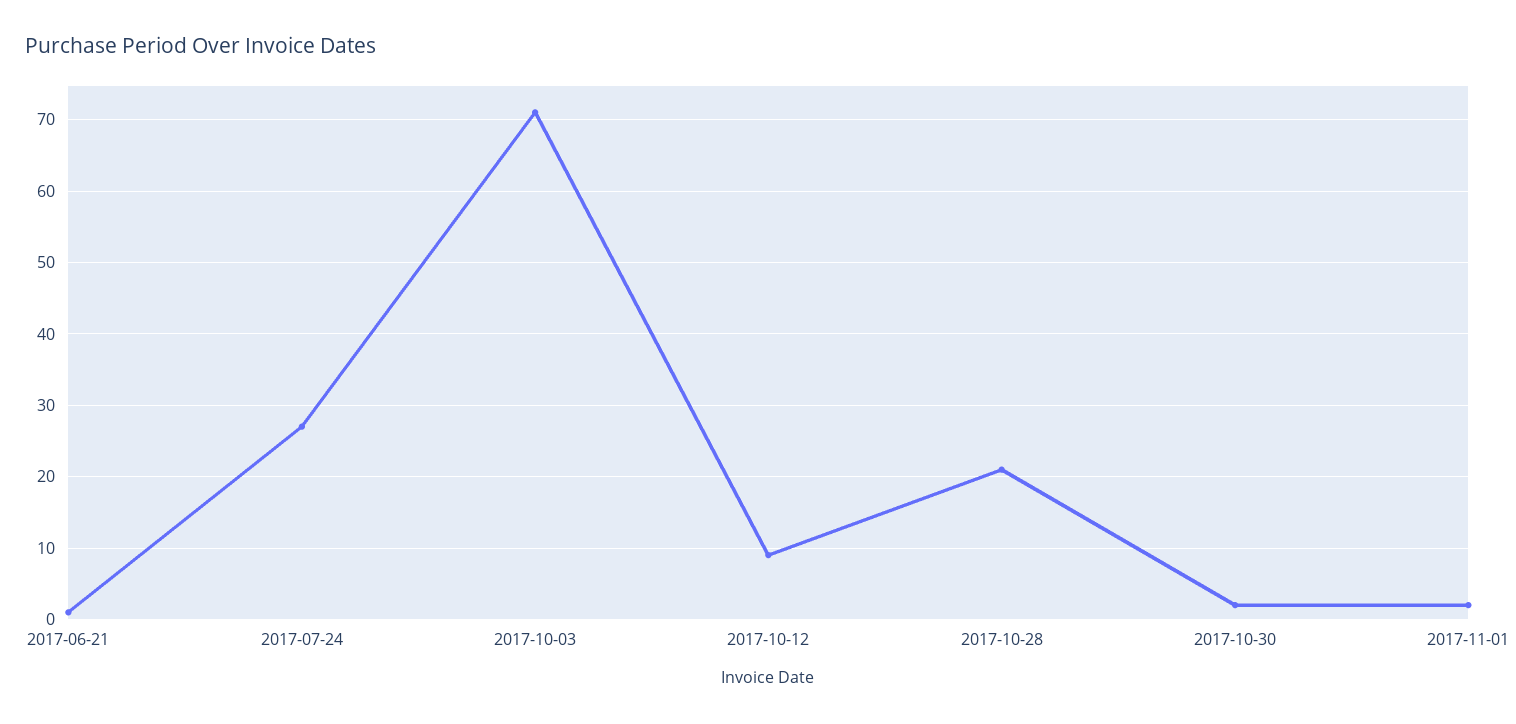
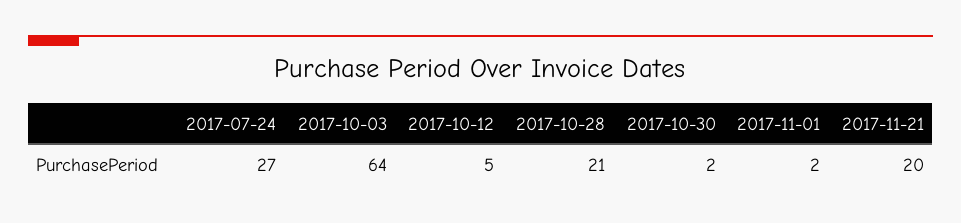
2017-06-21: 1 -> none
2017-10-03: 71 -> 64
2017-10-12: 9 -> 5
2017-11-21: none -> 20

